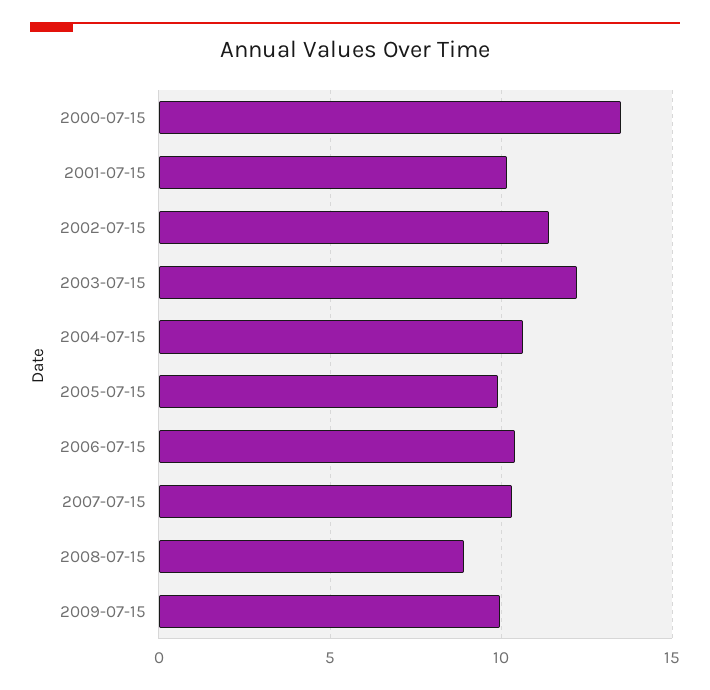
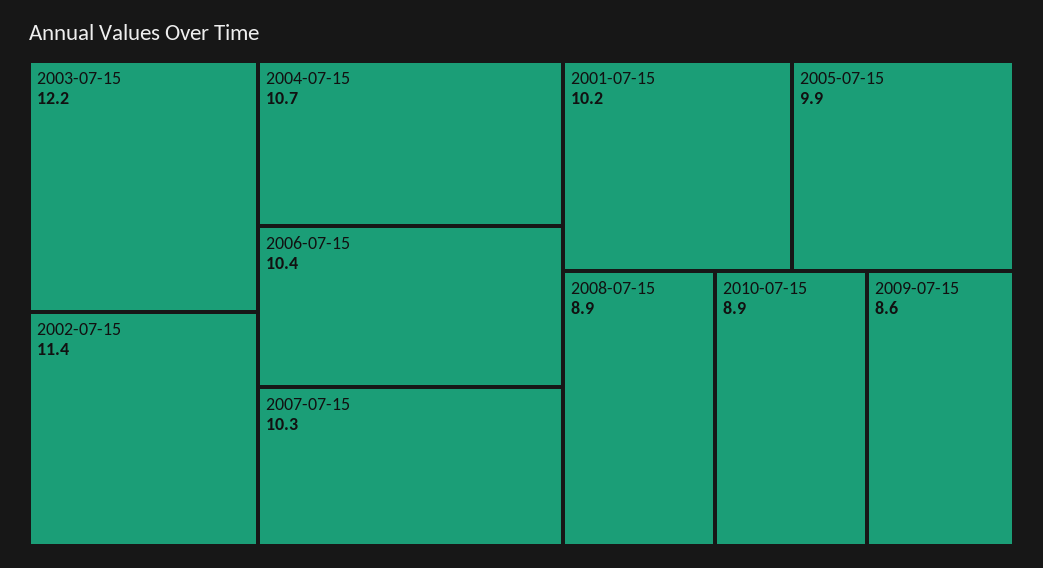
2000-07-15: 13.5 -> none
2009-07-15: 10 -> 8.6
2010-07-15: none -> 8.9

